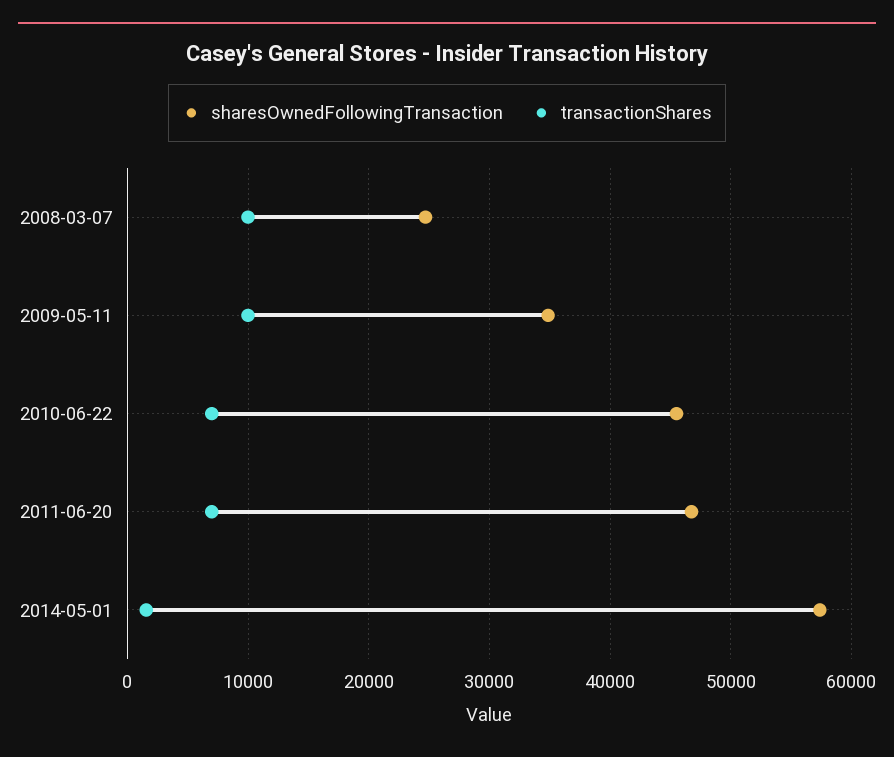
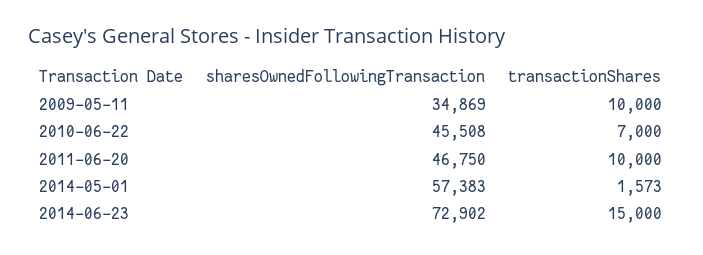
sharesOwnedFollowingTransaction, 2008-03-07: 25000 -> none
transactionShares, 2008-03-07: 10000 -> none
transactionShares, 2011-06-20: 7000 -> 10000
sharesOwnedFollowingTransaction, 2014-06-23: none -> 72902
transactionShares, 2014-06-23: none -> 15000

